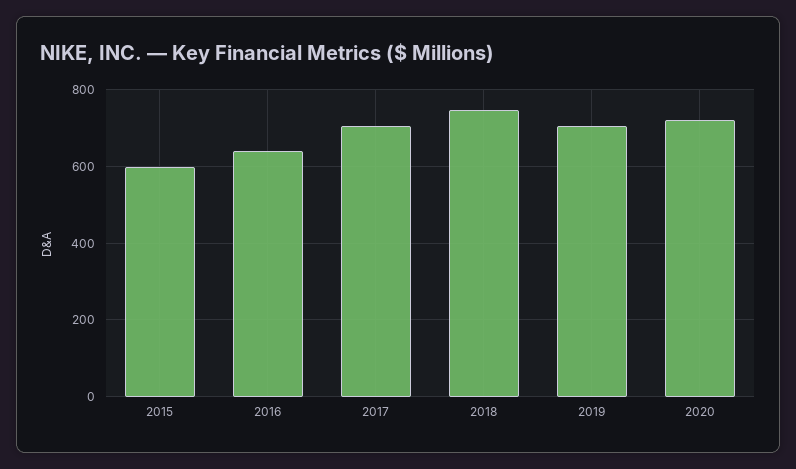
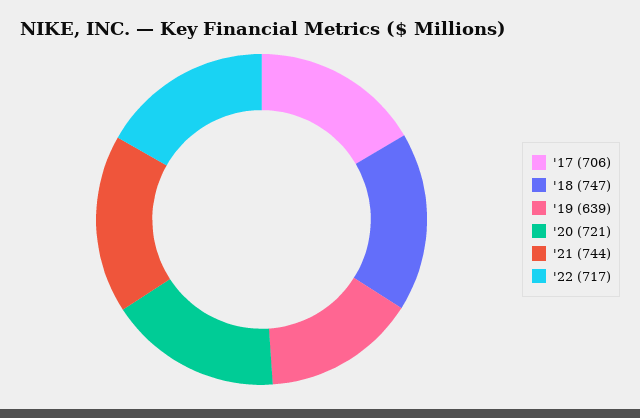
2015: 600 -> none
2016: 640 -> none
2019: 700 -> 639
'21: none -> 744
'22: none -> 717

